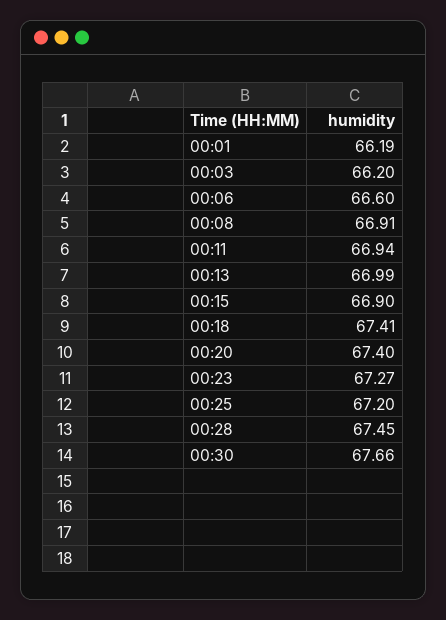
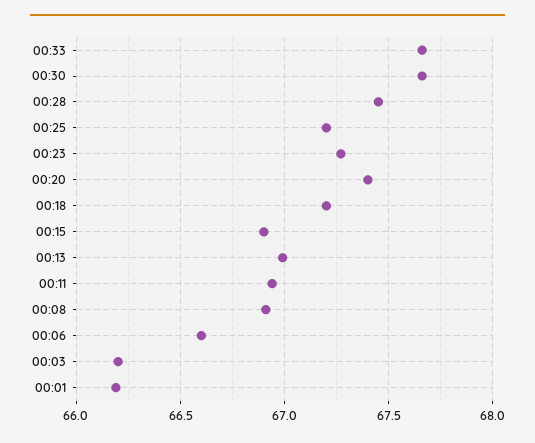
00:18: 67.41 -> 67.2
00:33: none -> 67.65

